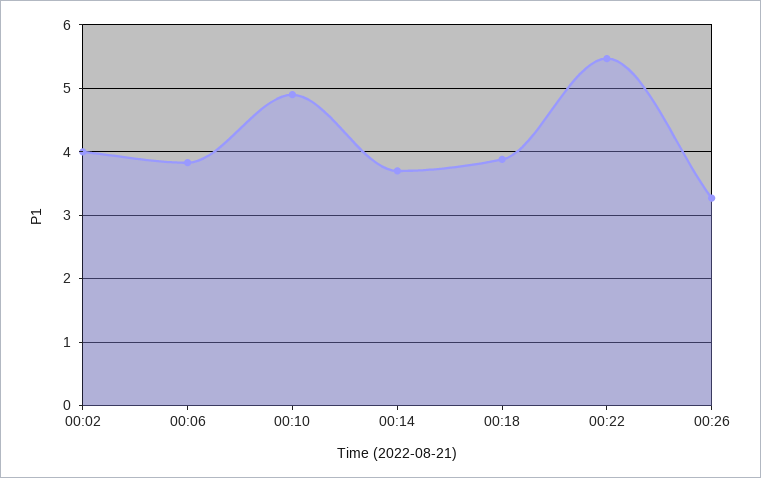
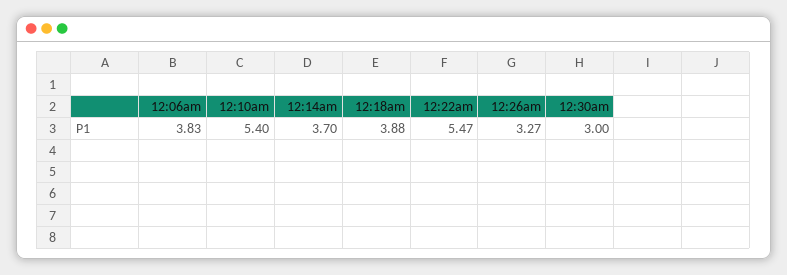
00:02: 4 -> none
00:10: 4.9 -> 5.4
12:30am: none -> 3

